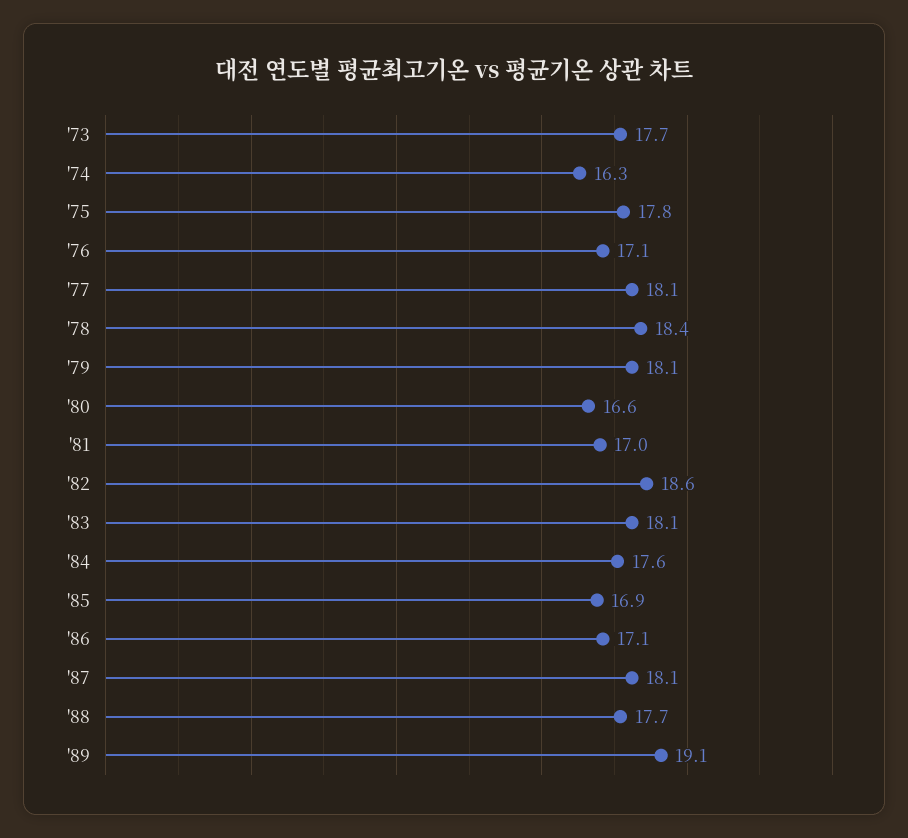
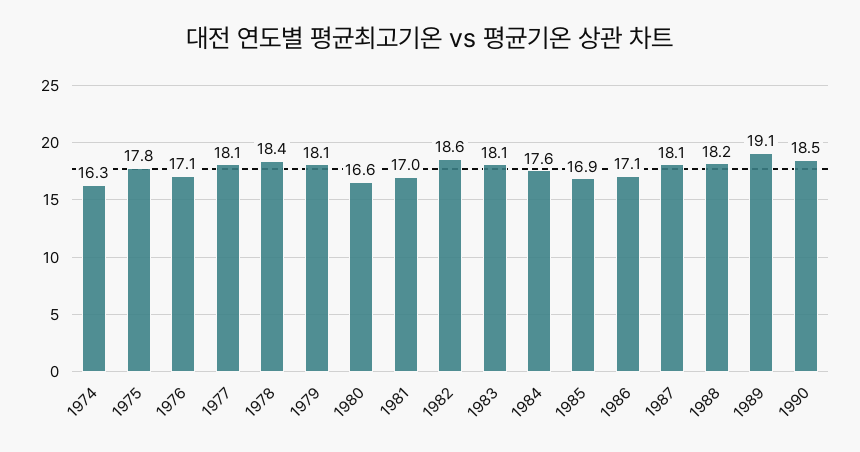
'73: 17.7 -> none
'88: 17.7 -> 18.2
1990: none -> 18.5

